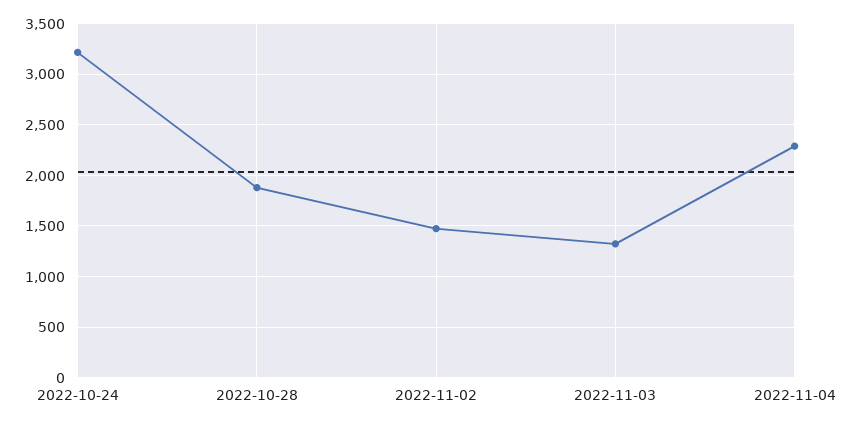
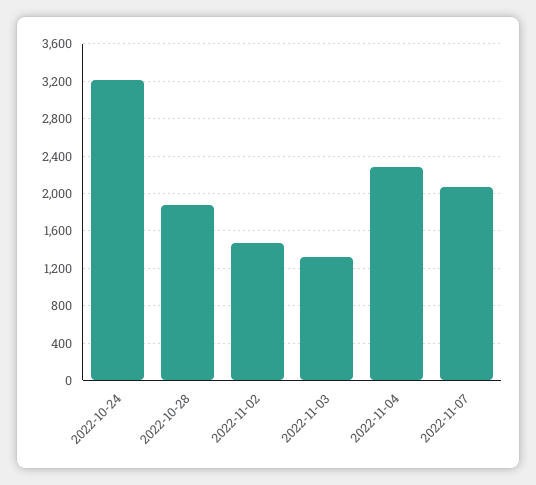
2022-11-07: none -> 2100

